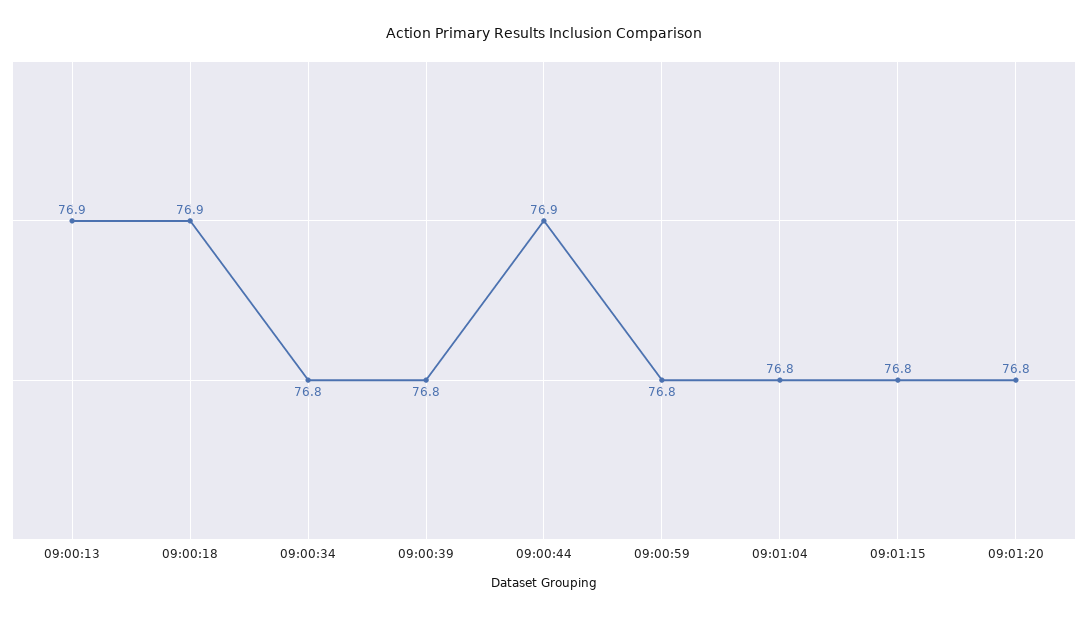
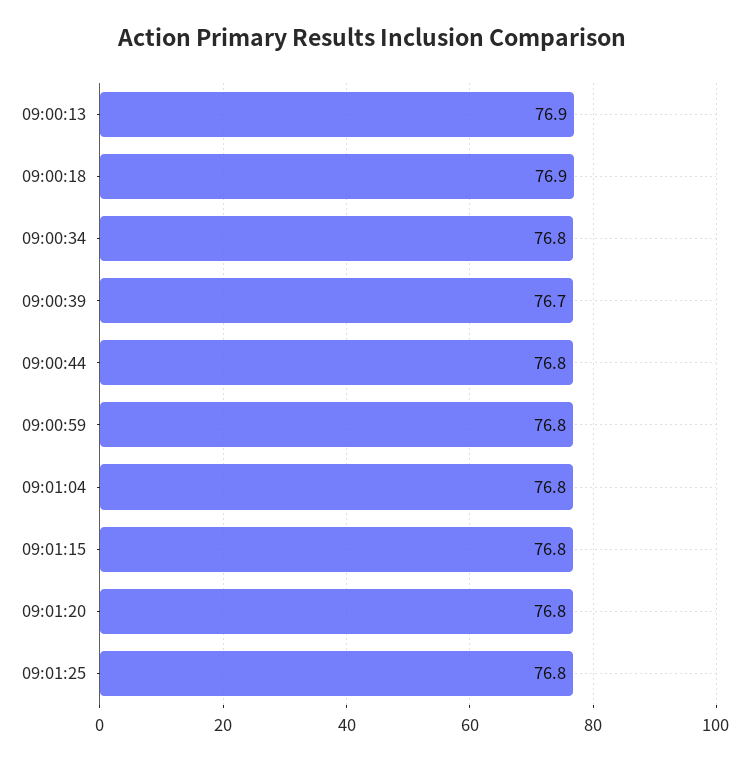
09:00:39: 76.8 -> 76.7
09:00:44: 76.9 -> 76.8
09:01:25: none -> 76.8

